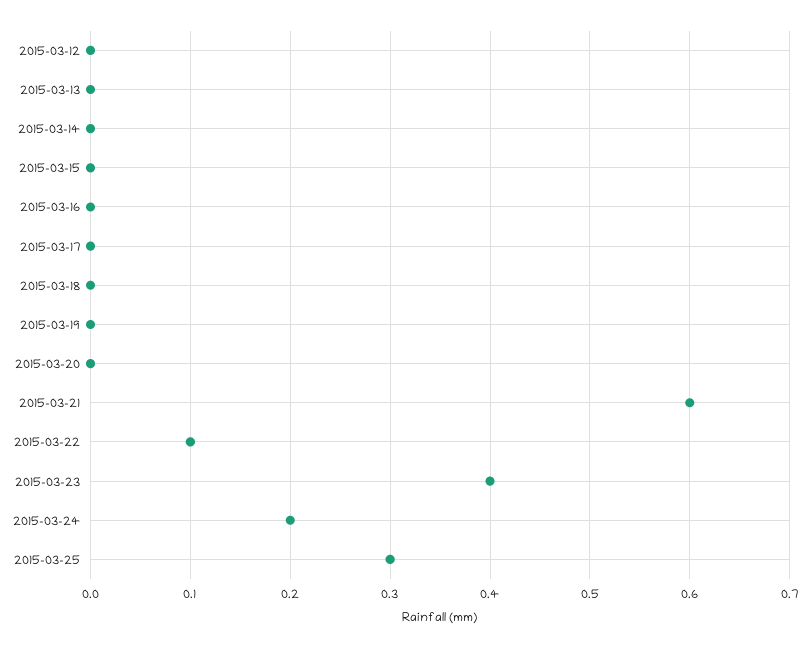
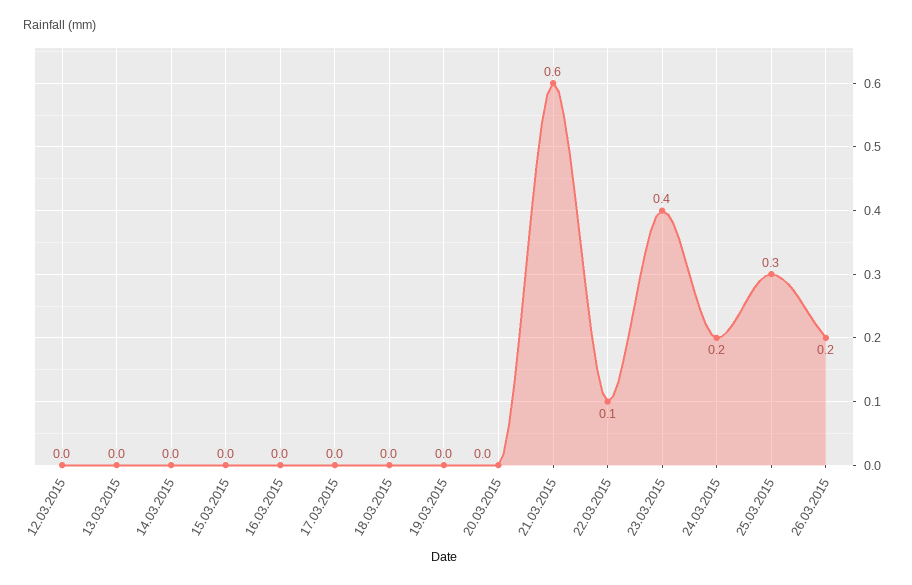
26.03.2015: none -> 0.2

